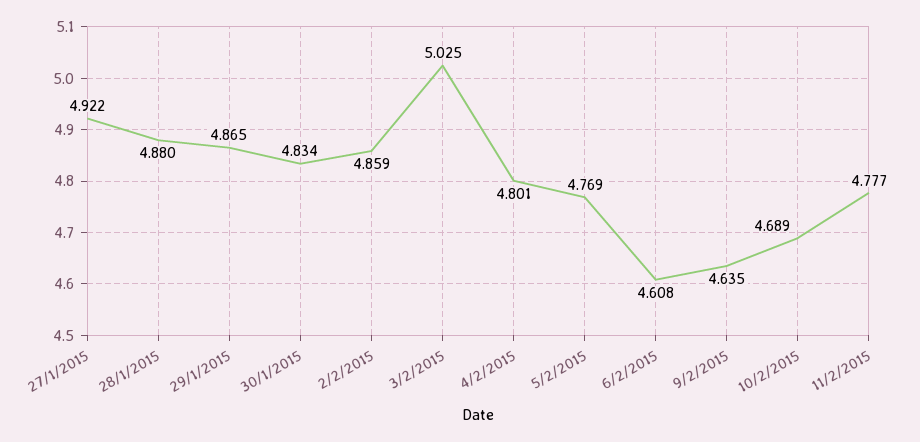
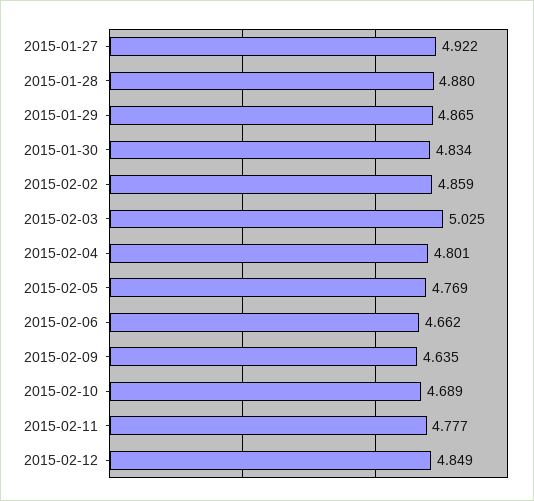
6/2/2015: 4.608 -> 4.662
2015-02-12: none -> 4.849

